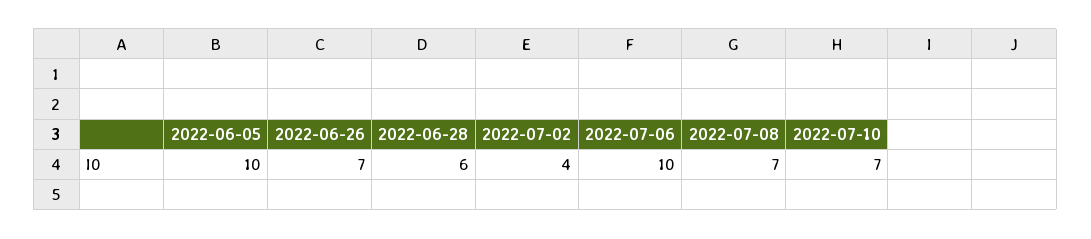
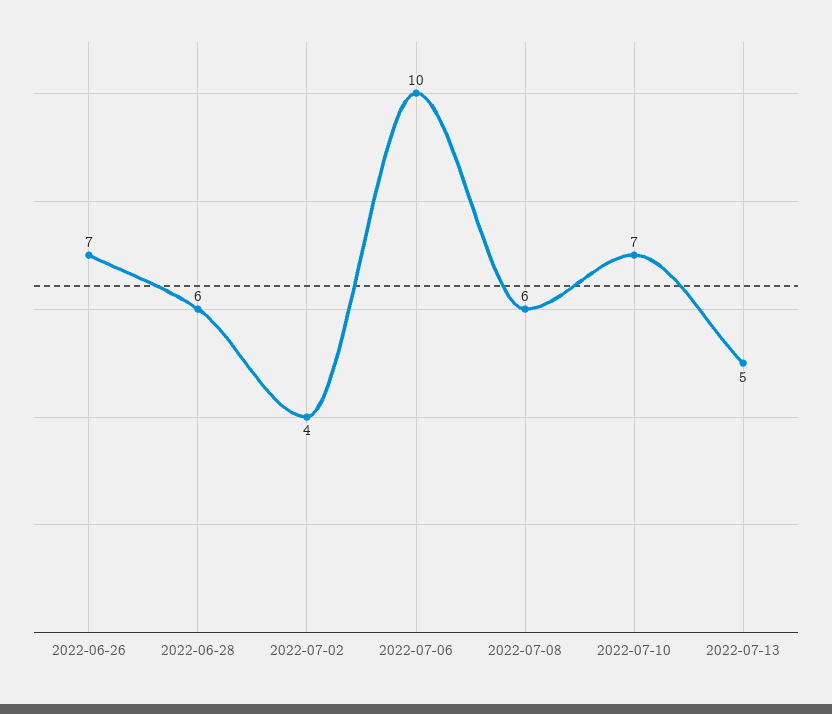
2022-06-05: 10 -> none
2022-07-08: 7 -> 6
2022-07-13: none -> 5

